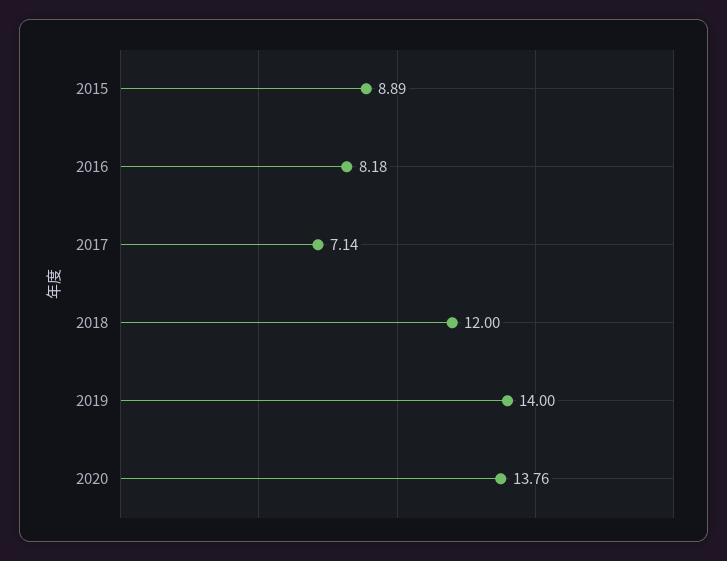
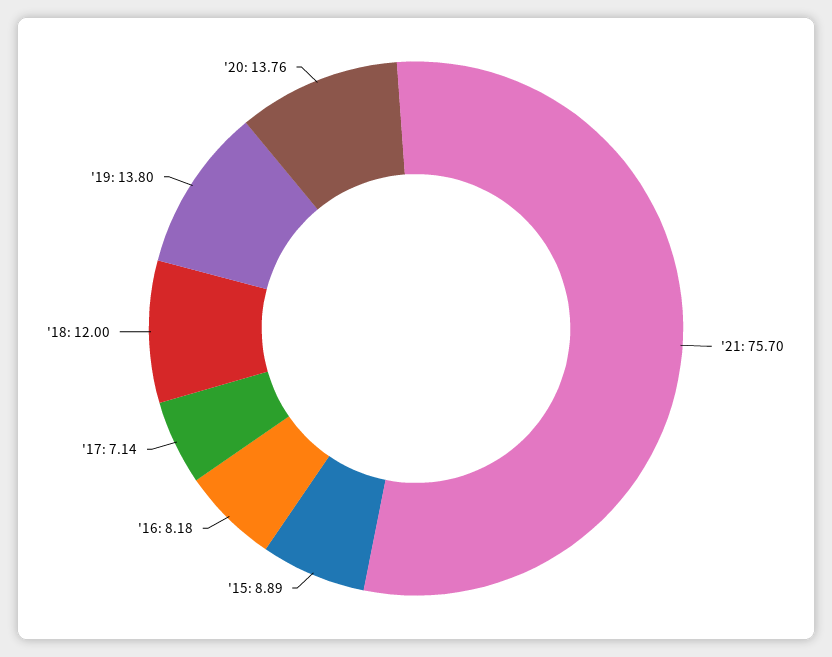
2019: 14 -> 13.8
'21: none -> 75.7

